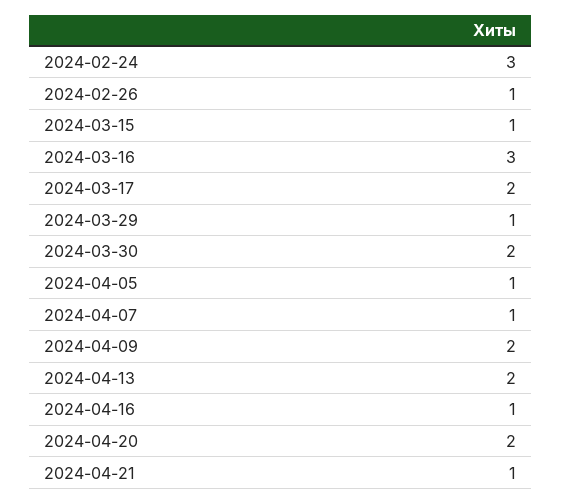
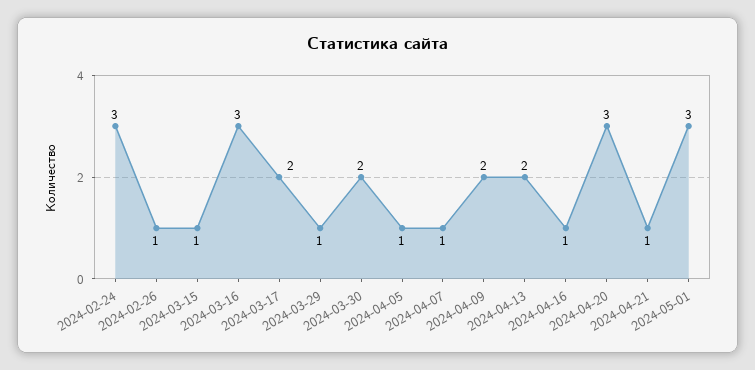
2024-04-20: 2 -> 3
2024-05-01: none -> 3

